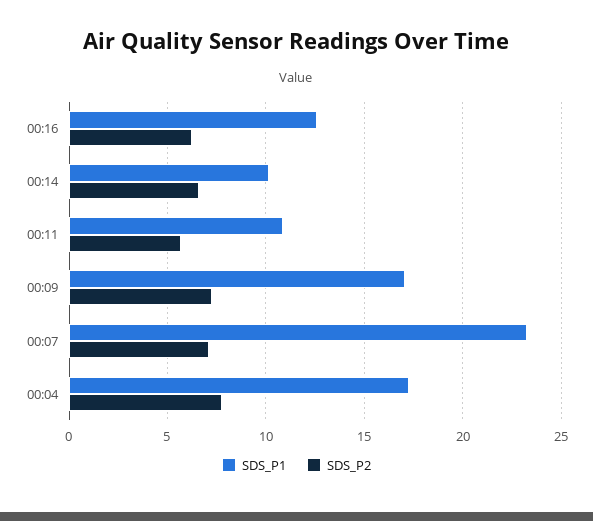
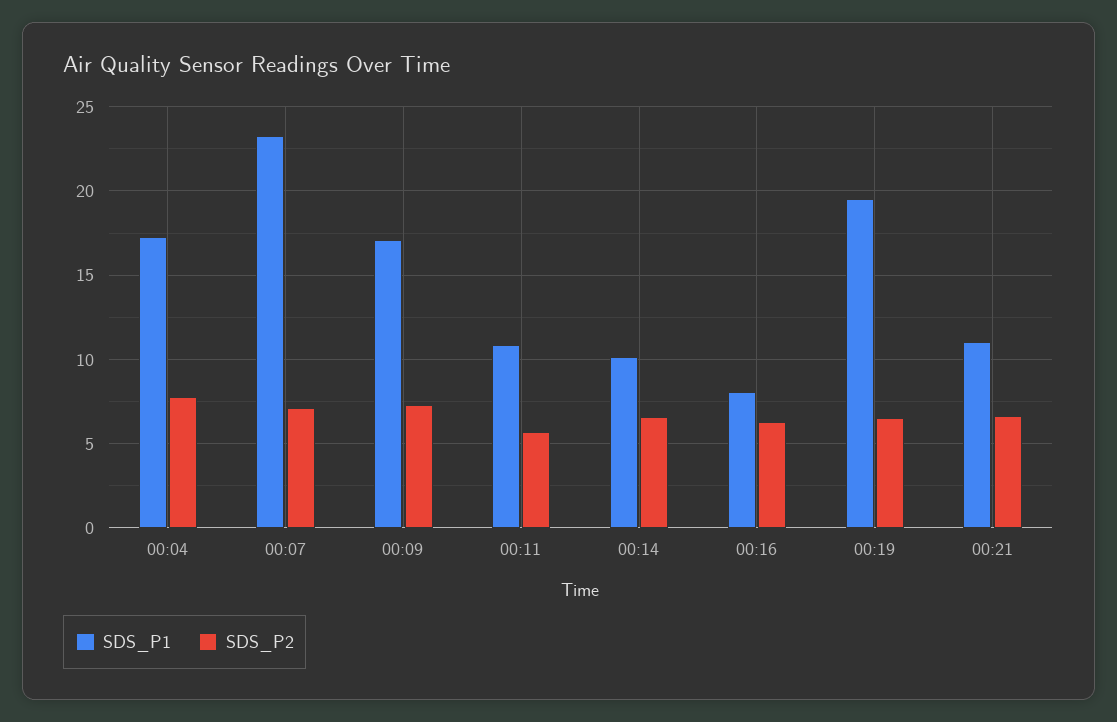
SDS_P1, 00:16: 12.5 -> 8
SDS_P1, 00:19: none -> 19.5
SDS_P2, 00:19: none -> 6.5
SDS_P1, 00:21: none -> 11
SDS_P2, 00:21: none -> 6.5

